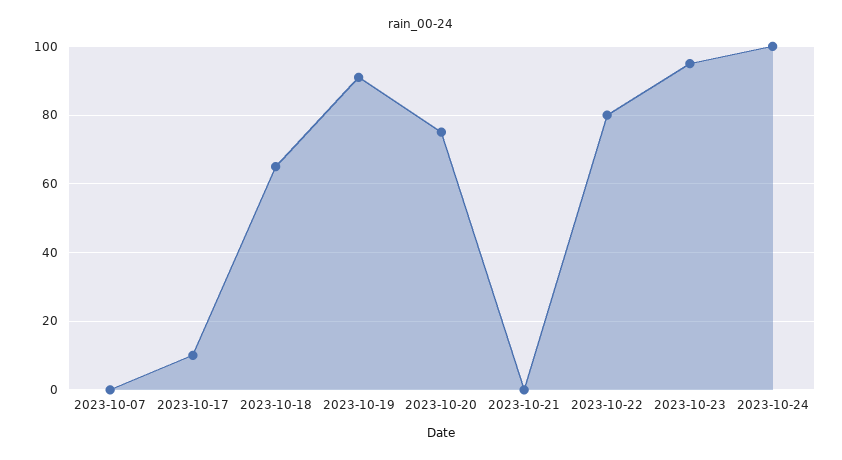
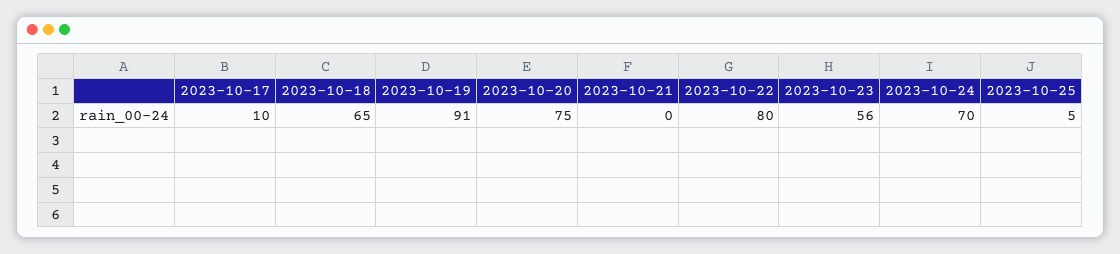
2023-10-07: 0 -> none
2023-10-23: 95 -> 56
2023-10-24: 100 -> 70
2023-10-25: none -> 5

